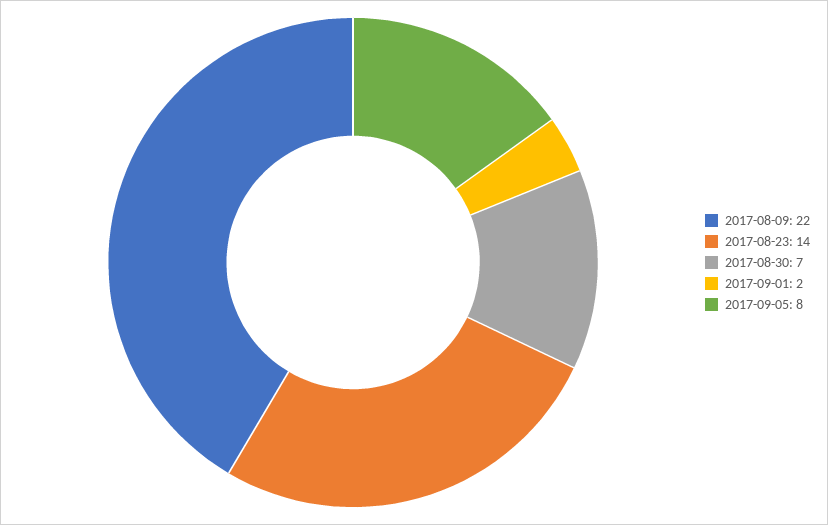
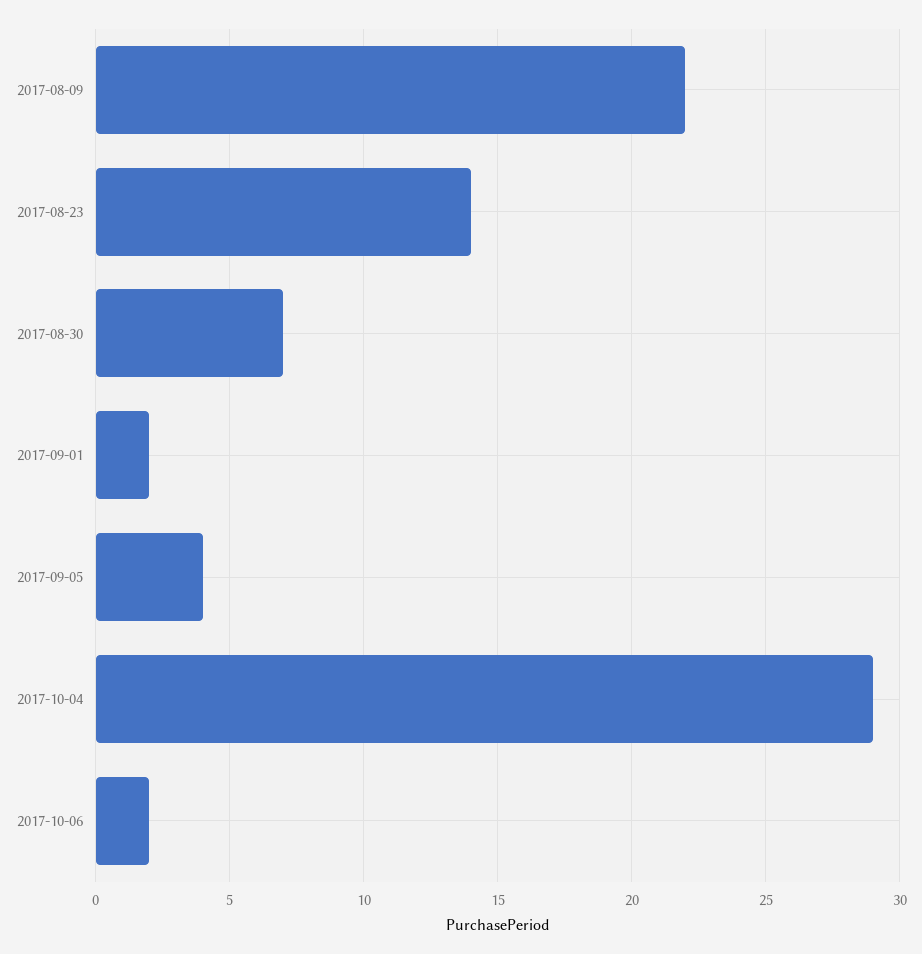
2017-09-05: 8 -> 4
2017-10-04: none -> 29
2017-10-06: none -> 2

